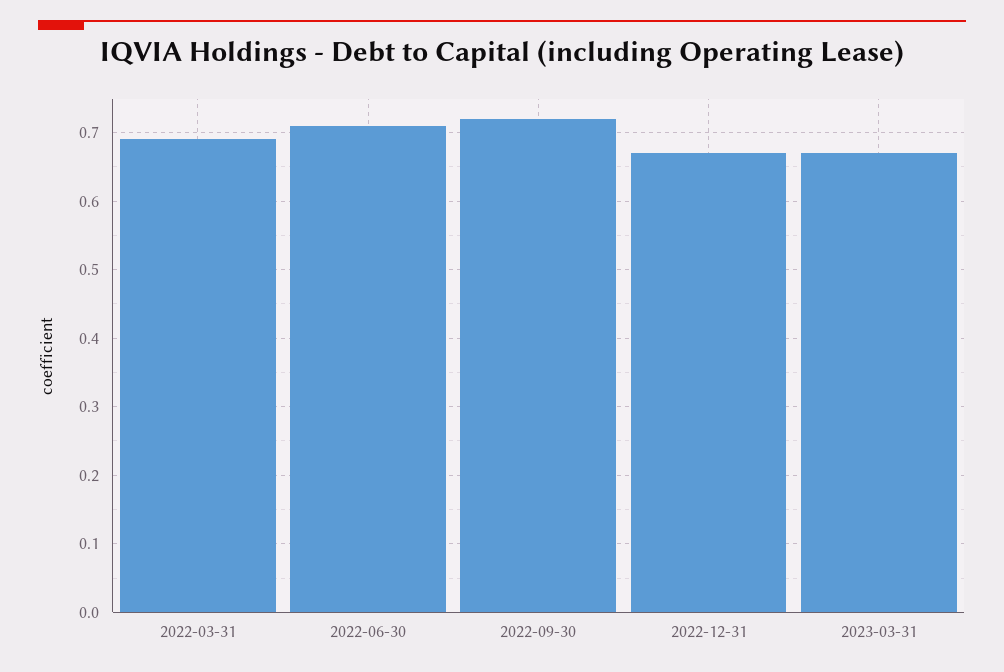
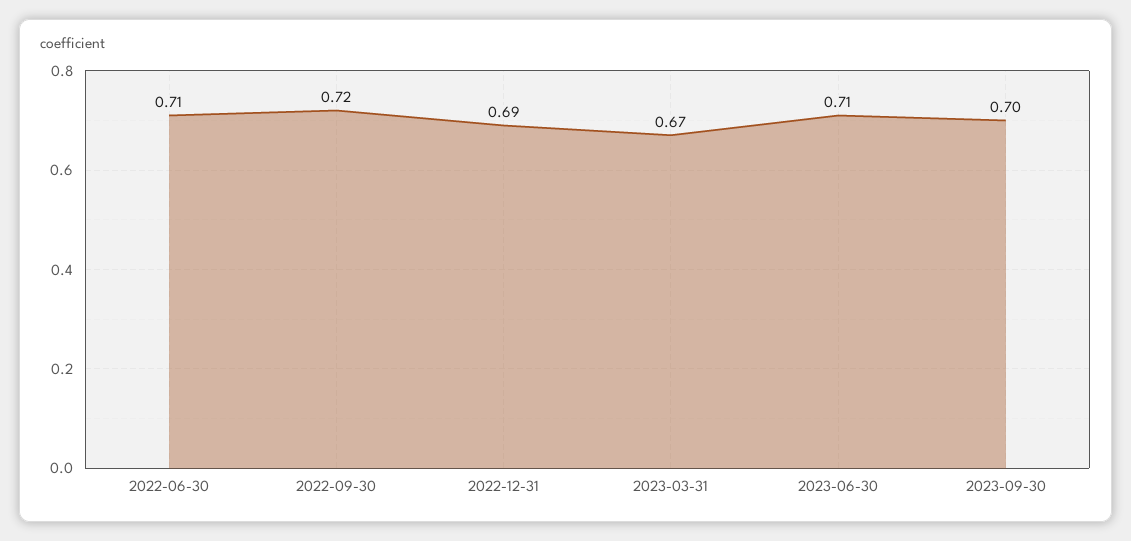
2022-03-31: 0.69 -> none
2022-12-31: 0.67 -> 0.69
2023-06-30: none -> 0.71
2023-09-30: none -> 0.7

